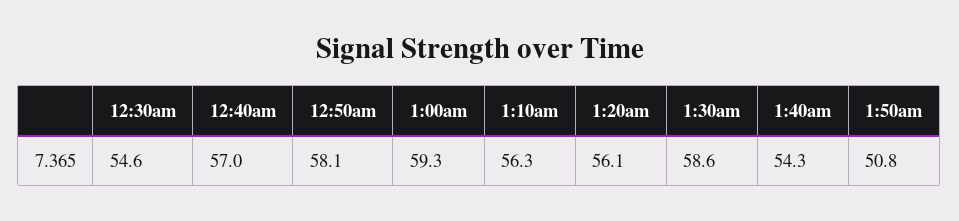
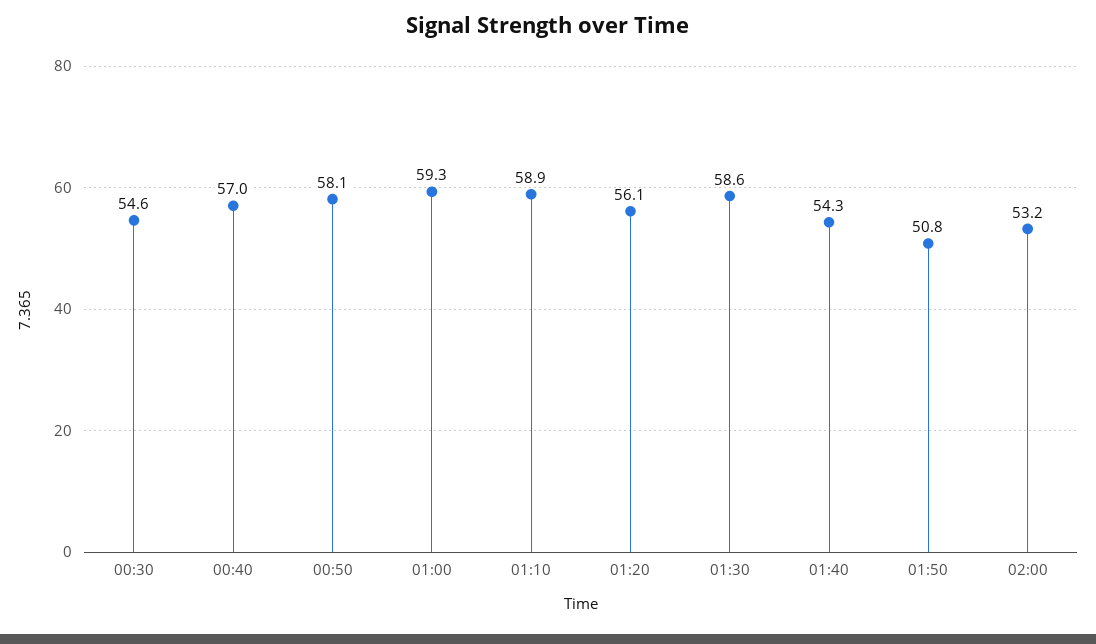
1:10am: 56.3 -> 58.9
02:00: none -> 53.2

